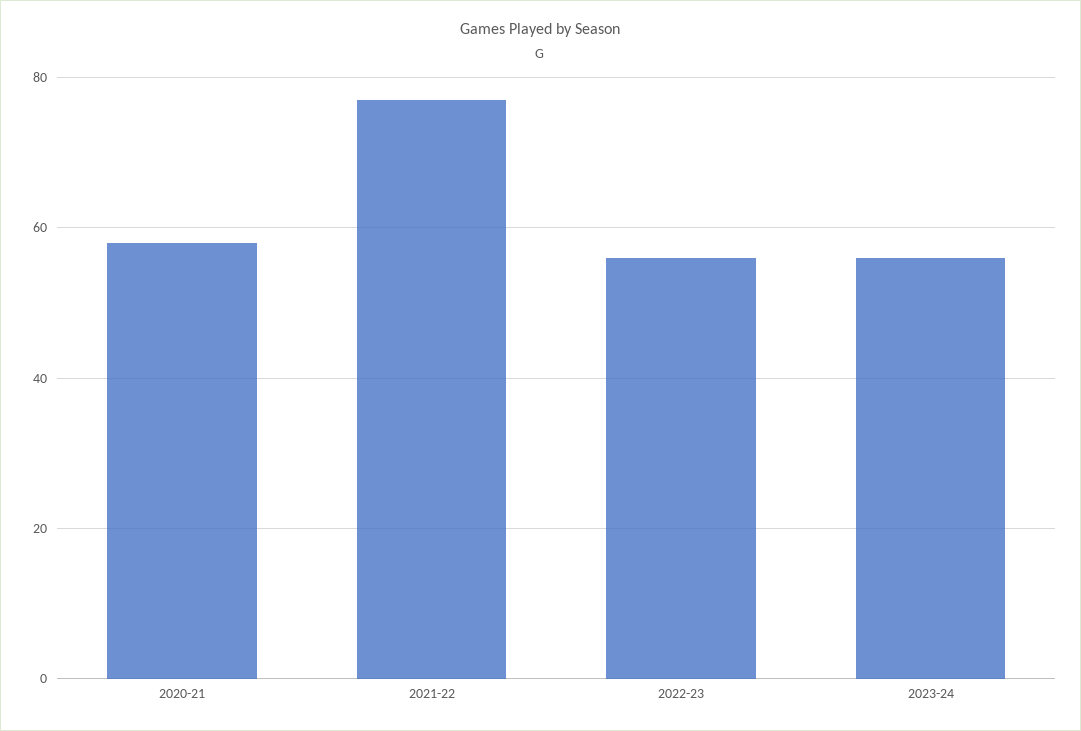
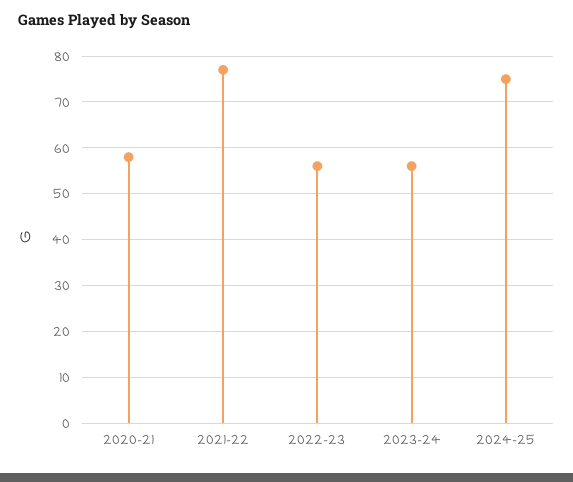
2024-25: none -> 75

